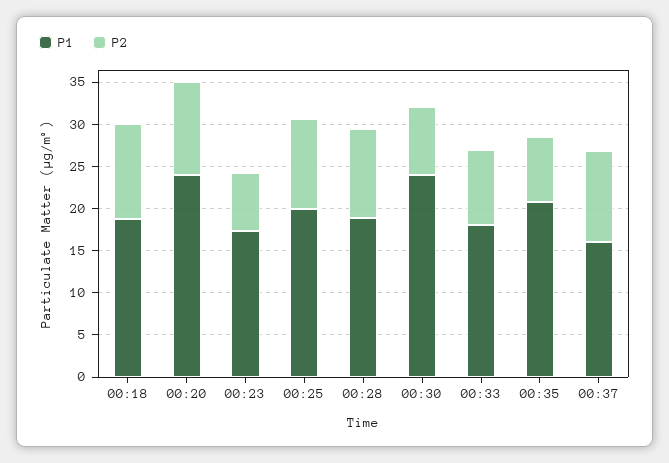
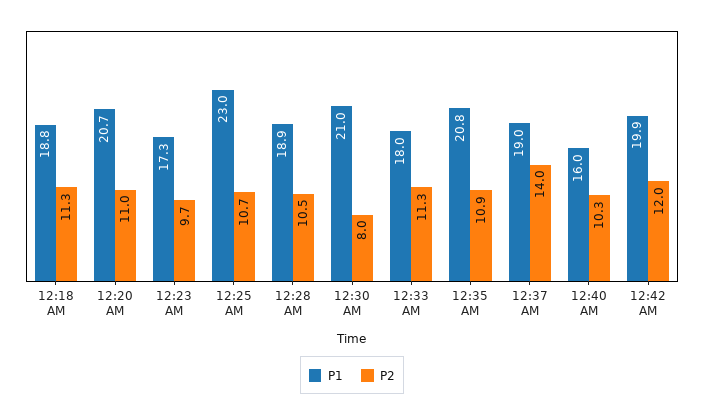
P1, 00:20: 24 -> 20.7
P2, 00:23: 7 -> 9.7
P1, 00:25: 20 -> 23
P1, 00:30: 24 -> 21
P2, 00:33: 9 -> 11.3
P2, 00:35: 8 -> 10.9
P1, 00:37: 16 -> 19
P2, 00:37: 11 -> 14
P1, 12:40 AM: none -> 16
P2, 12:40 AM: none -> 10.3
P1, 12:42 AM: none -> 19.9
P2, 12:42 AM: none -> 12

